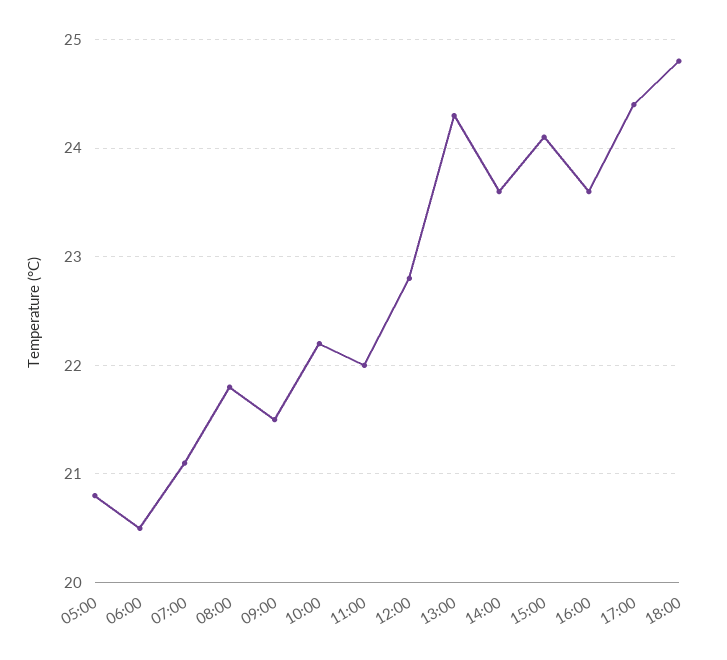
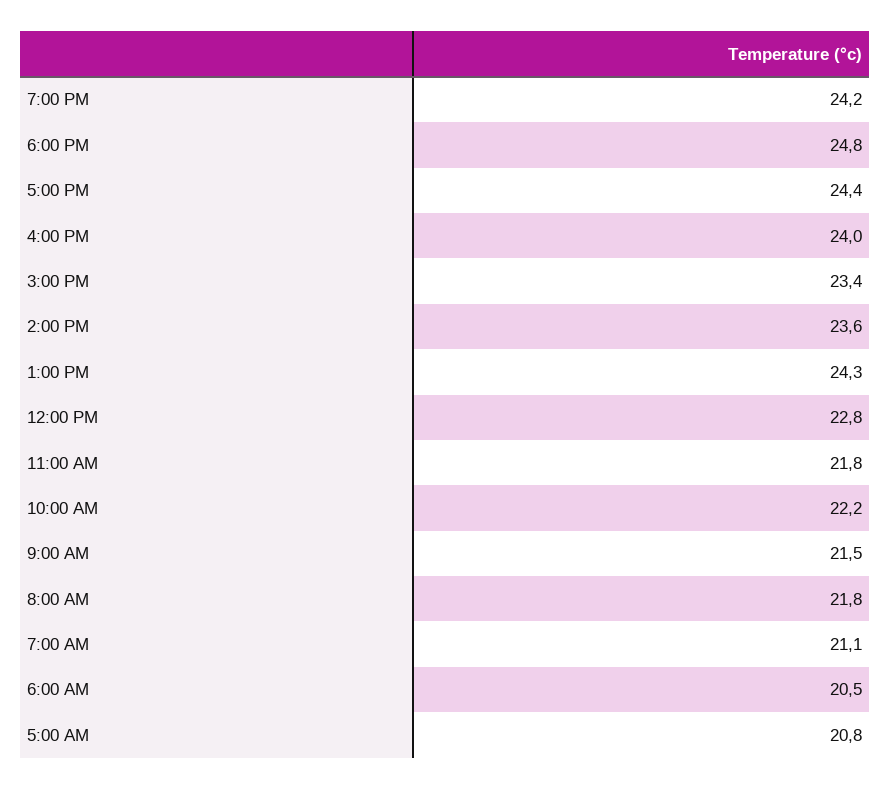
11:00: 22 -> 21.8
15:00: 24.1 -> 23.4
16:00: 23.6 -> 24
7:00 PM: none -> 24.2

